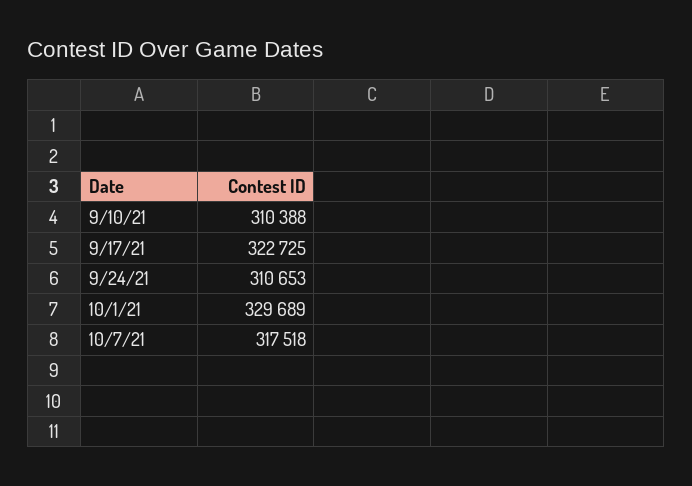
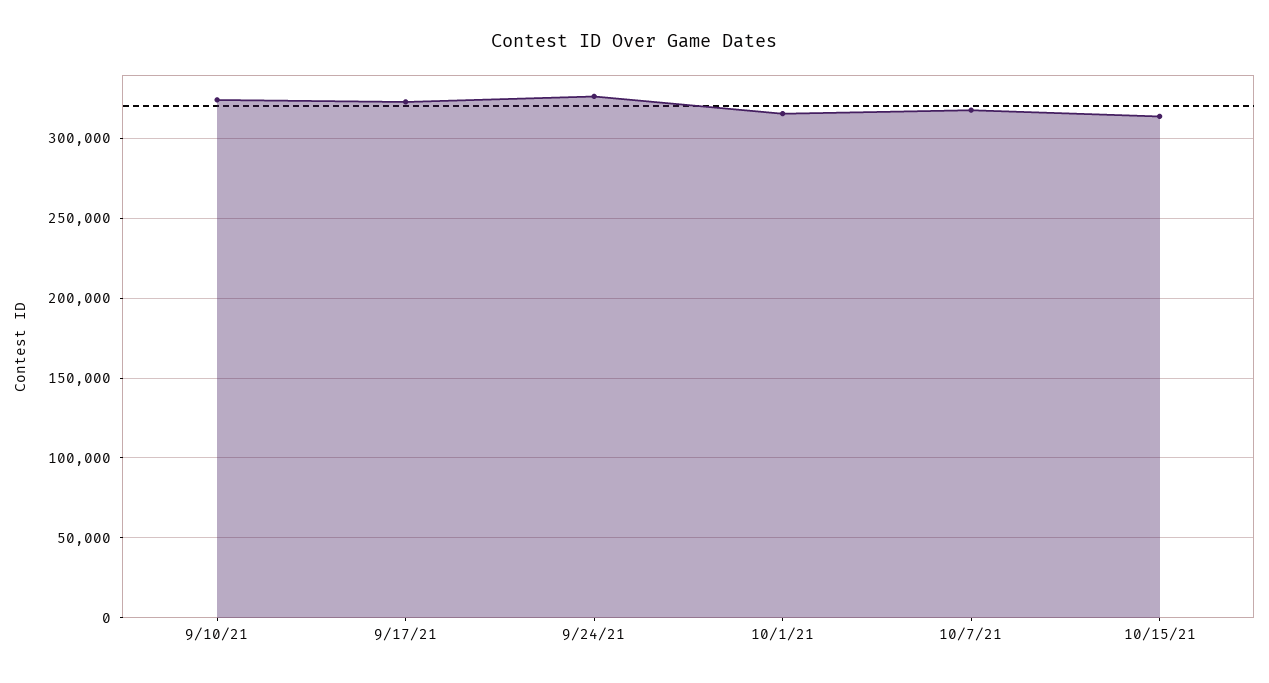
9/10/21: 310388 -> 325000
9/24/21: 310653 -> 325000
10/1/21: 329689 -> 315000
10/15/21: none -> 315000

